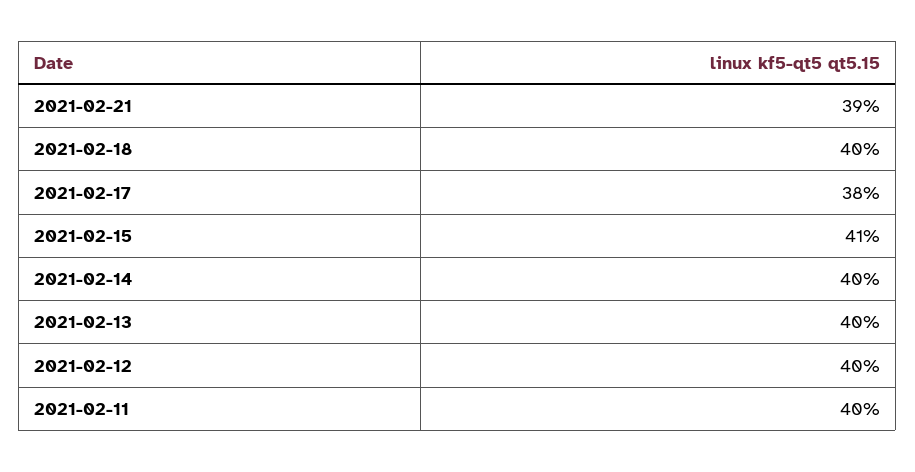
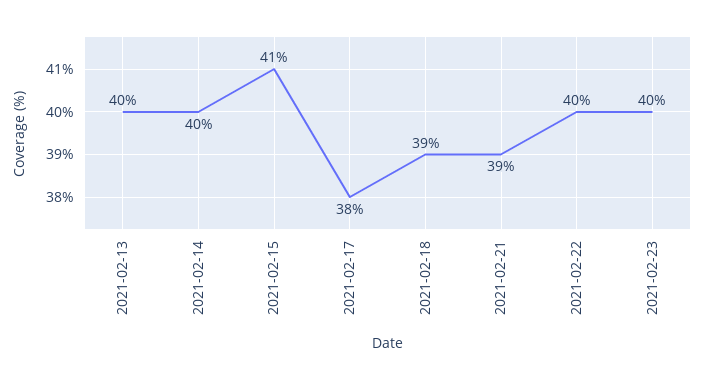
2021-02-18: 40 -> 39
2021-02-12: 40 -> none
2021-02-11: 40 -> none
2021-02-22: none -> 40
2021-02-23: none -> 40

